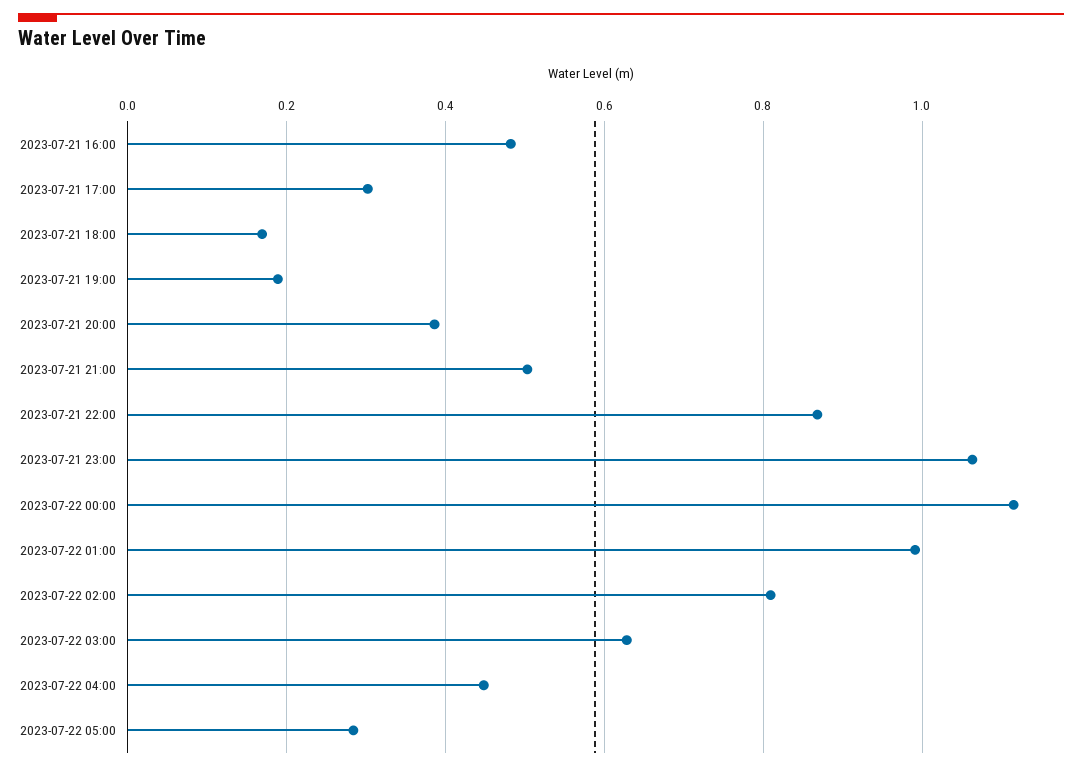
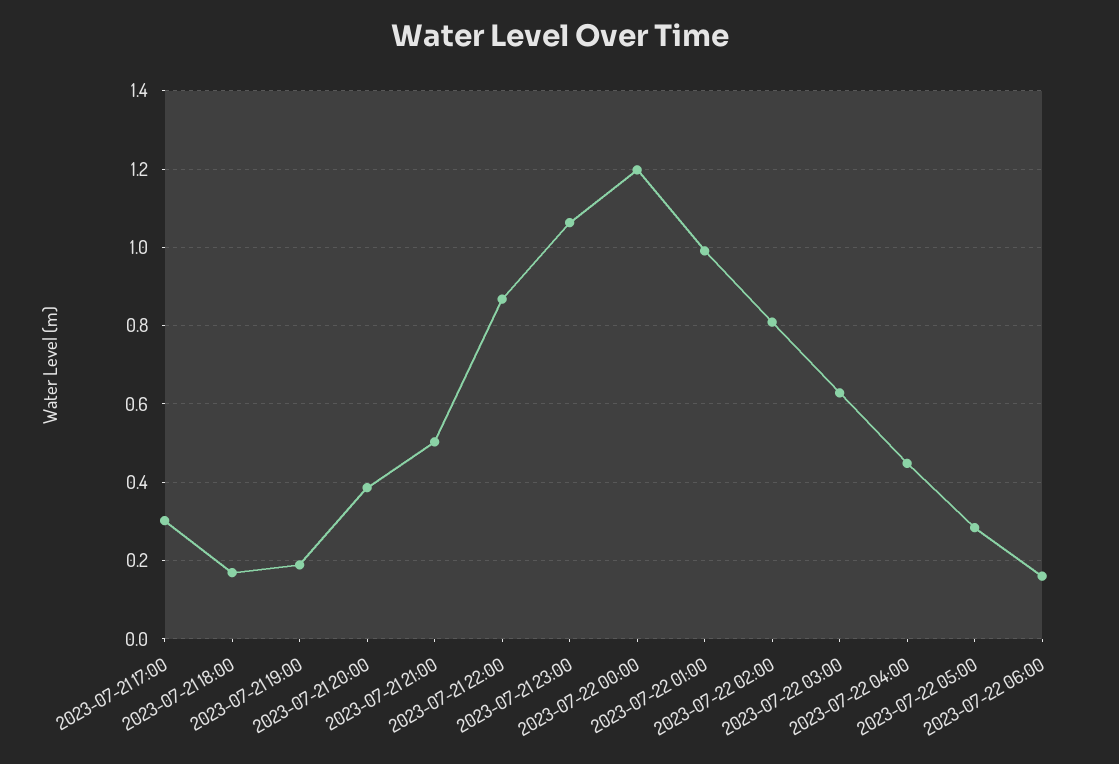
2023-07-21 16:00: 0.48 -> none
2023-07-22 00:00: 1.12 -> 1.2
2023-07-22 06:00: none -> 0.16

